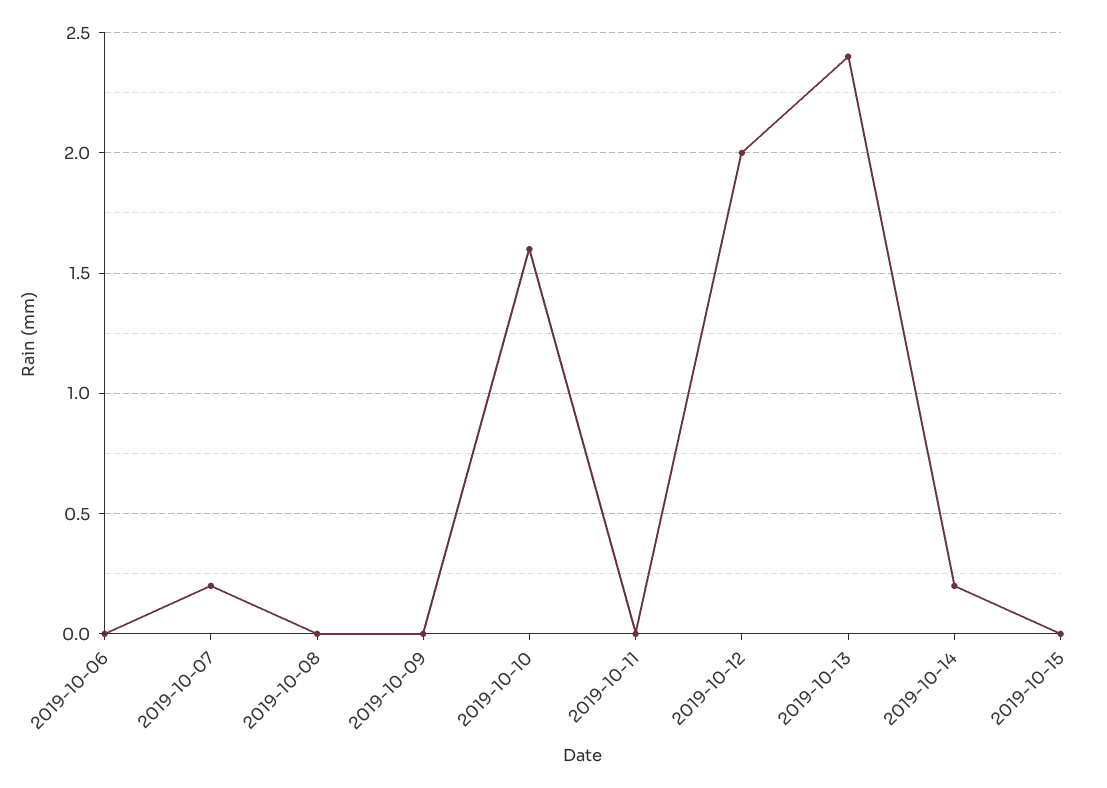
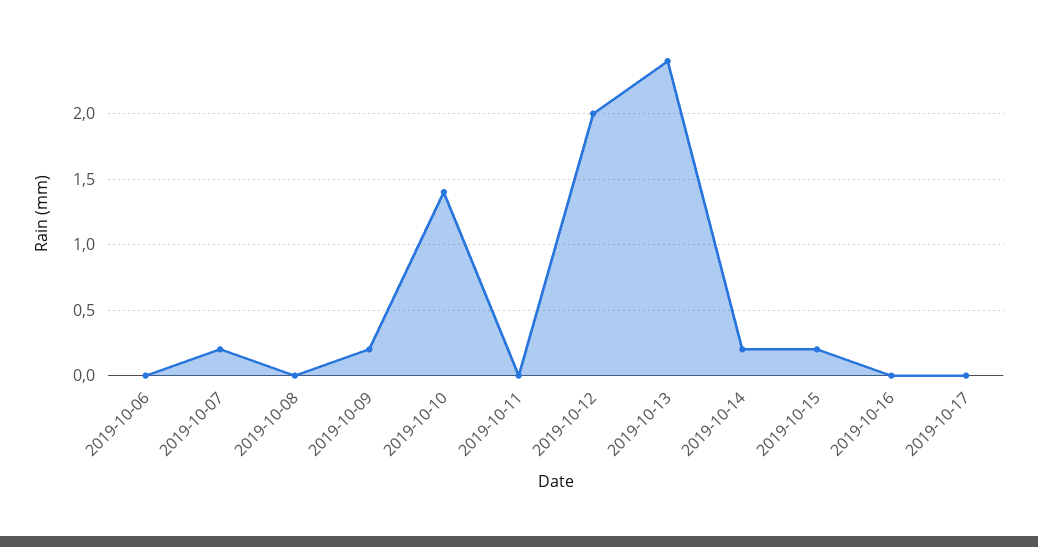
2019-10-09: 0 -> 0.2
2019-10-10: 1.6 -> 1.4
2019-10-15: 0 -> 0.2
2019-10-16: none -> 0
2019-10-17: none -> 0

